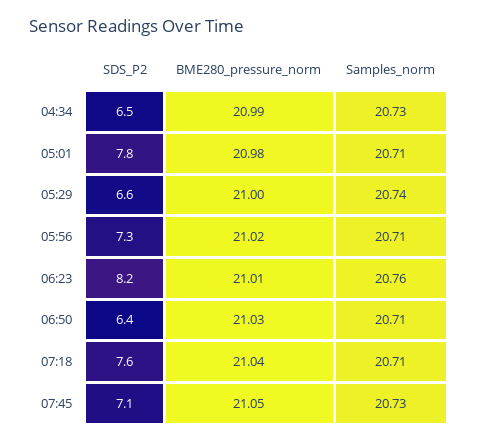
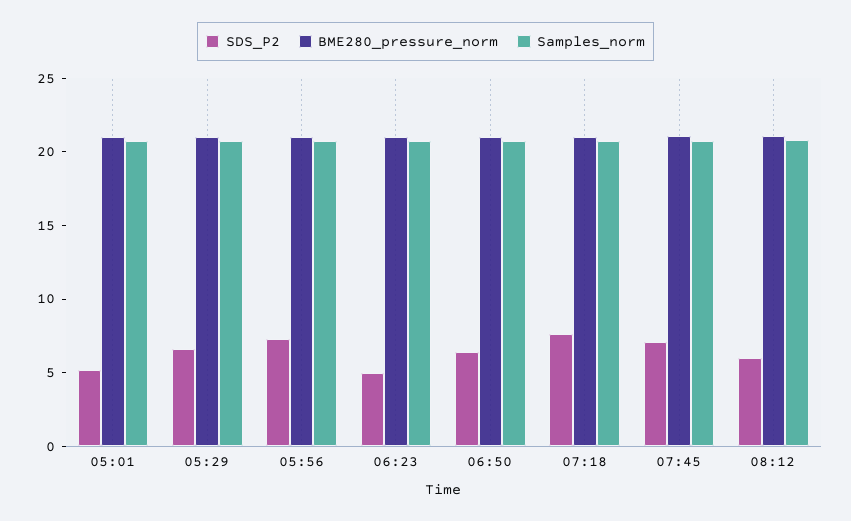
SDS_P2, 04:34: 6.5 -> none
BME280_pressure_norm, 04:34: 20.99 -> none
Samples_norm, 04:34: 20.73 -> none
SDS_P2, 05:01: 7.8 -> 5
SDS_P2, 06:23: 8.2 -> 5
SDS_P2, 08:12: none -> 6
BME280_pressure_norm, 08:12: none -> 21
Samples_norm, 08:12: none -> 21

